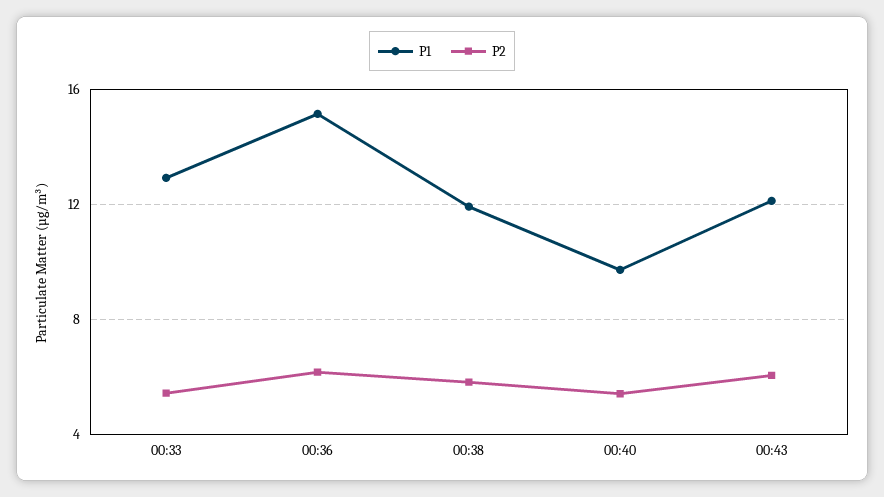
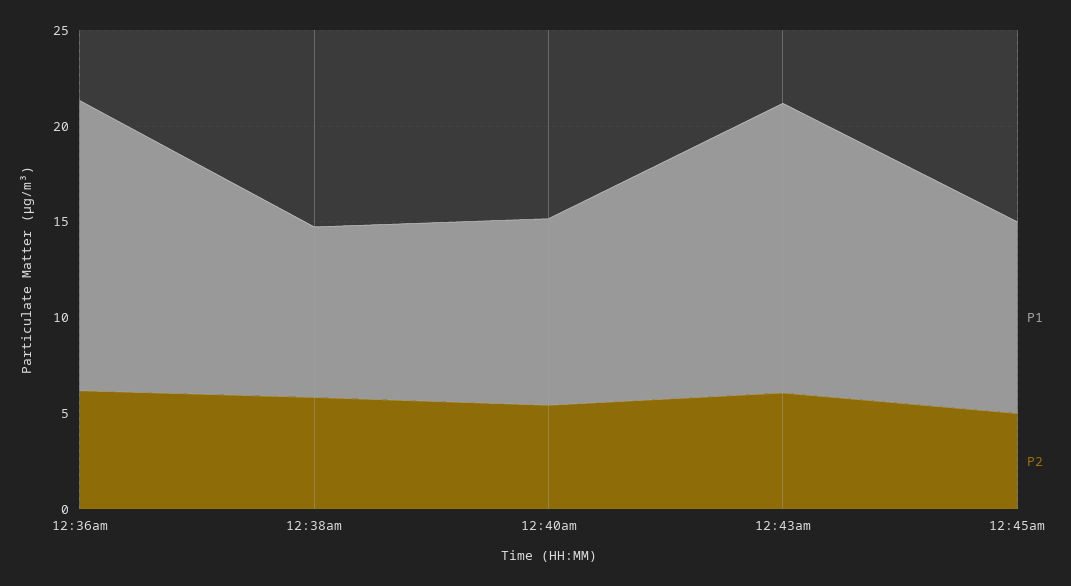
P1, 00:33: 13 -> none
P2, 00:33: 5.5 -> none
P1, 00:38: 12 -> 9
P1, 00:43: 12 -> 15
P1, 12:45am: none -> 10
P2, 12:45am: none -> 5

